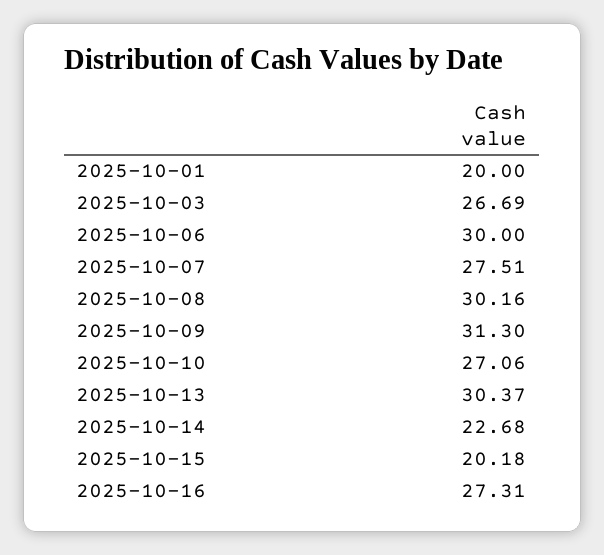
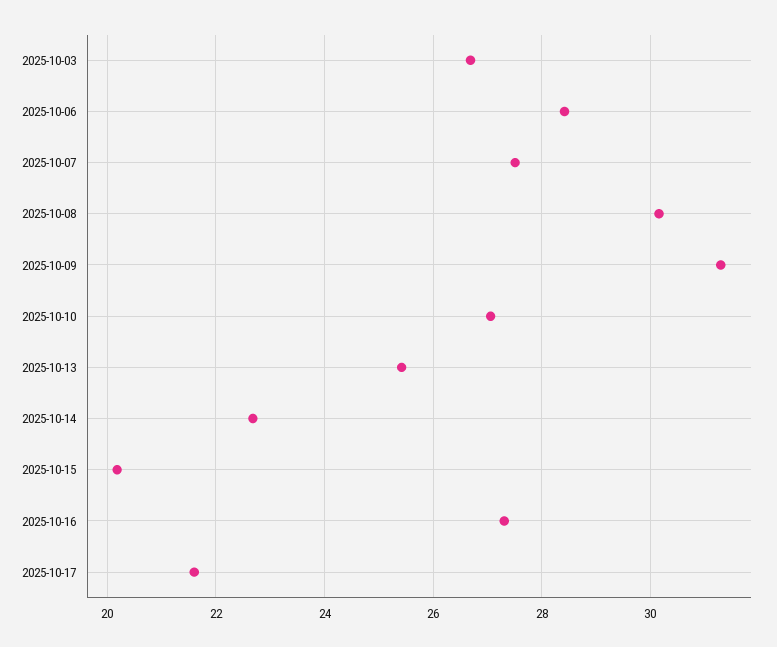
2025-10-01: 20 -> none
2025-10-06: 30 -> 28.4
2025-10-13: 30.37 -> 25.4
2025-10-17: none -> 21.6

